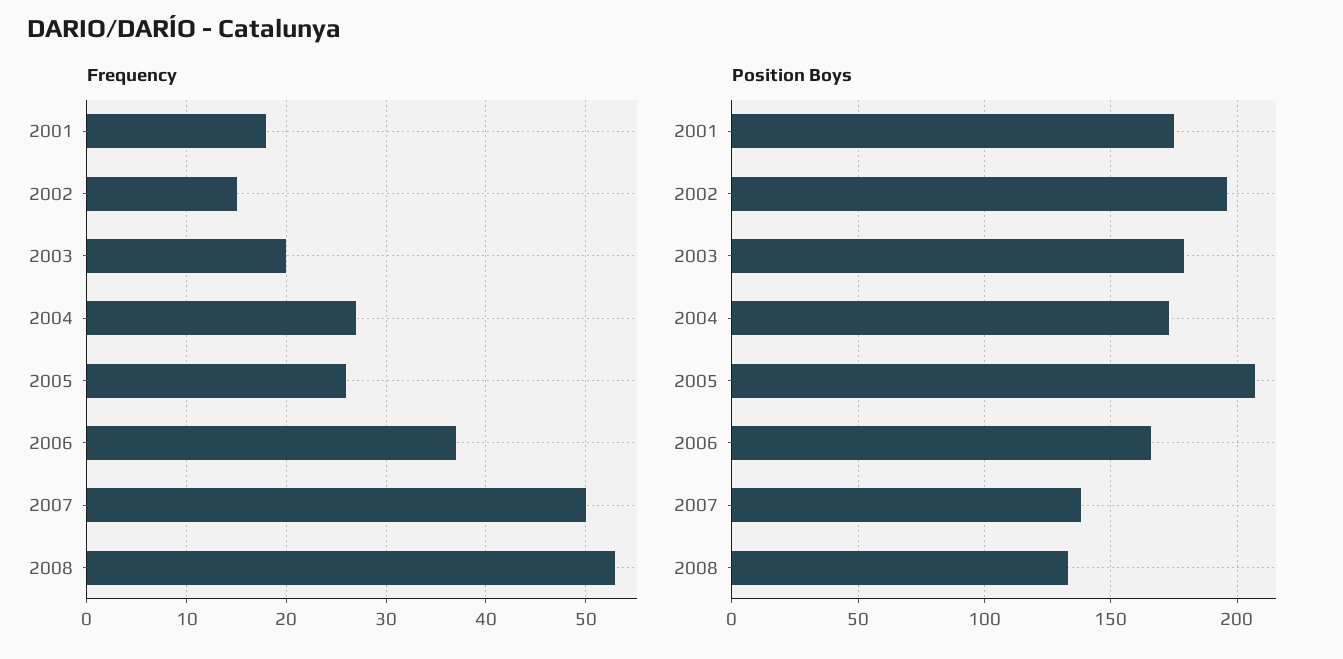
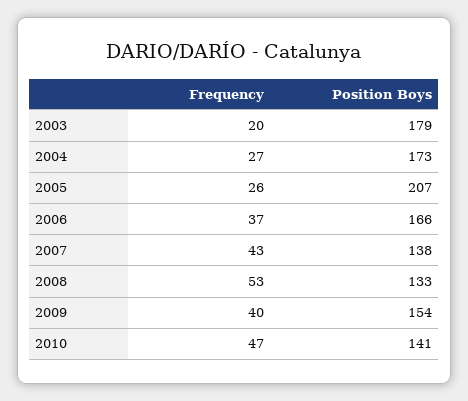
Frequency, 2001: 18 -> none
Frequency, 2002: 15 -> none
Frequency, 2007: 50 -> 43
Position Boys, 2001: 175 -> none
Position Boys, 2002: 195 -> none
Frequency, 2009: none -> 40
Position Boys, 2009: none -> 154
Frequency, 2010: none -> 47
Position Boys, 2010: none -> 141

